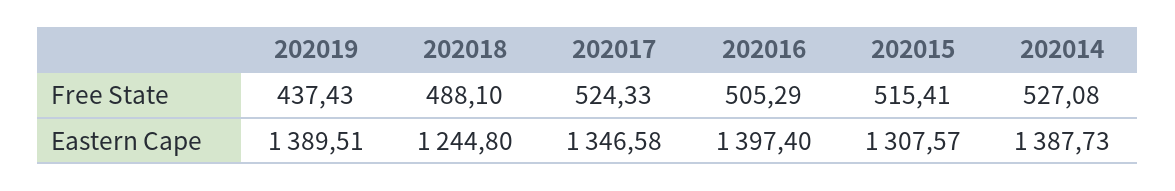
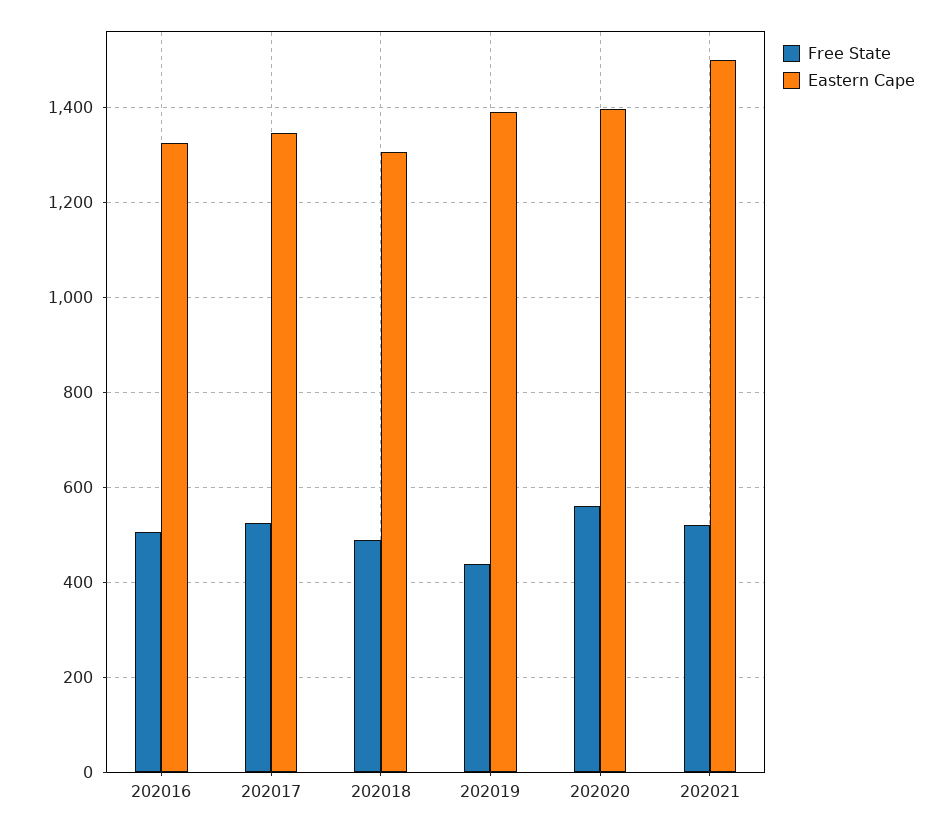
Free State, 202015: 515.41 -> none
Free State, 202014: 527.08 -> none
Eastern Cape, 202018: 1244.8 -> 1300
Eastern Cape, 202016: 1397.4 -> 1320
Eastern Cape, 202015: 1307.57 -> none
Eastern Cape, 202014: 1387.73 -> none
Free State, 202020: none -> 560
Eastern Cape, 202020: none -> 1400
Free State, 202021: none -> 520
Eastern Cape, 202021: none -> 1500

